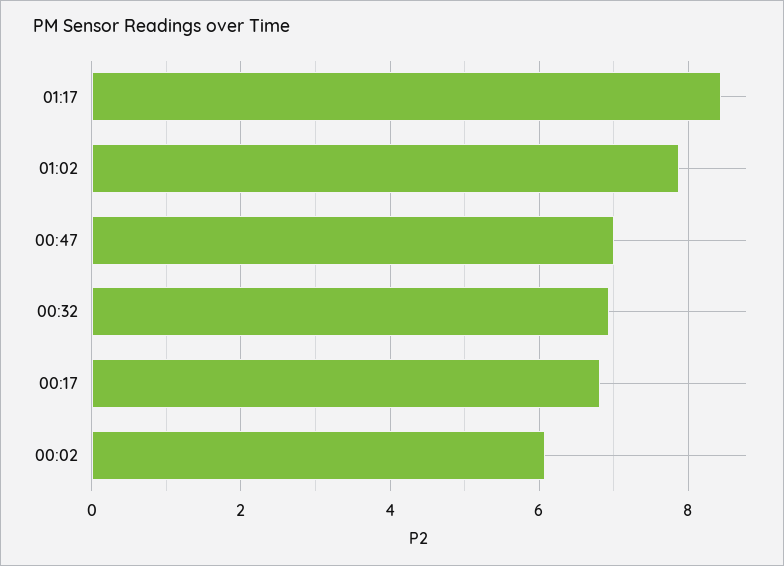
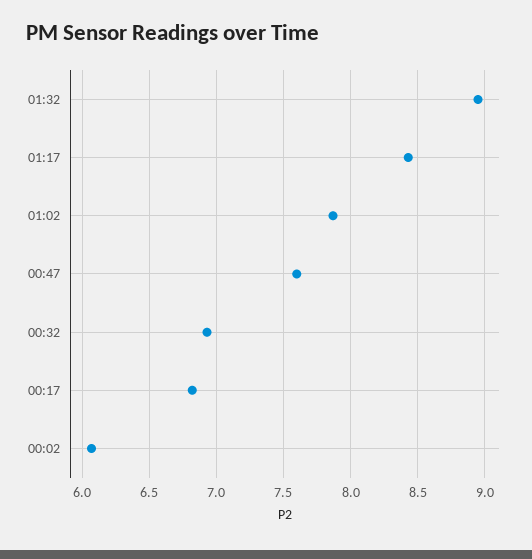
00:47: 7 -> 7.6
01:32: none -> 8.95

